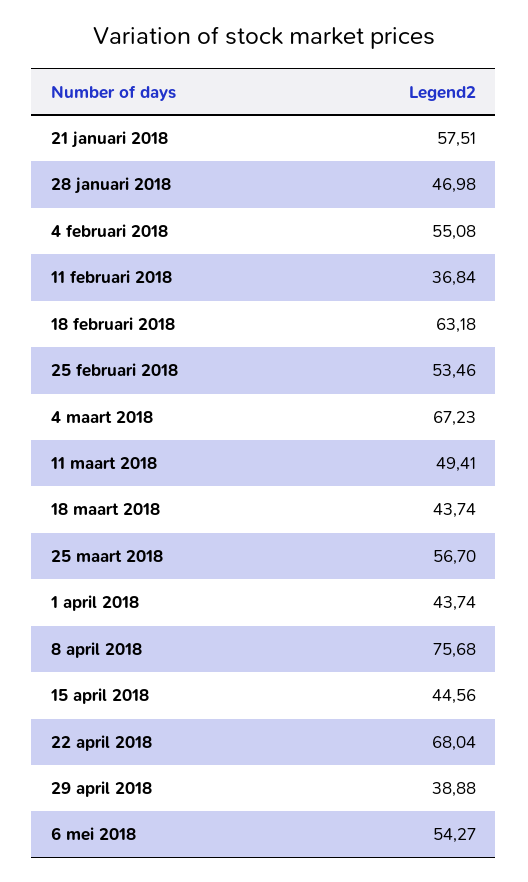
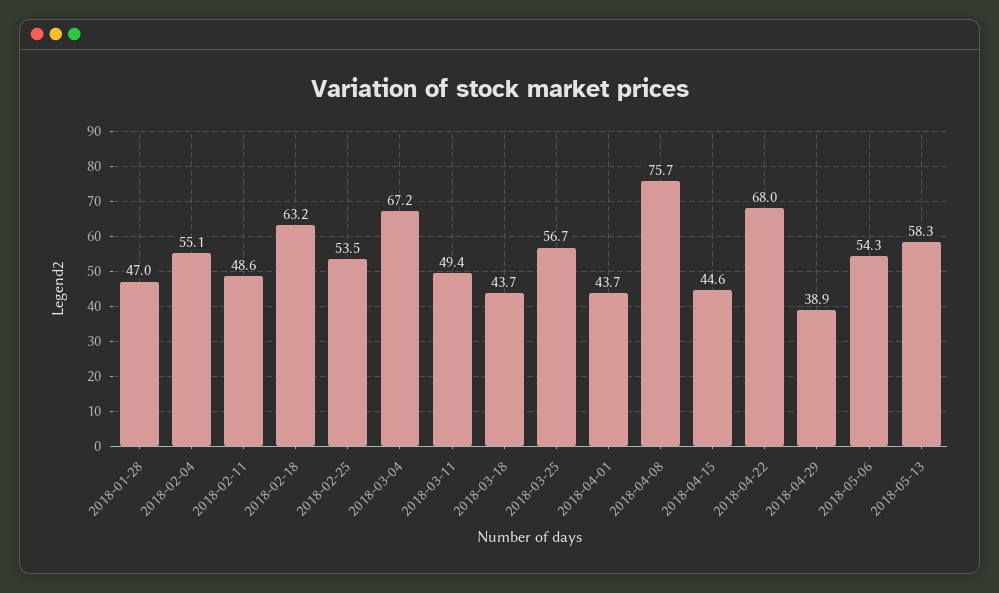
21 januari 2018: 57.51 -> none
11 februari 2018: 36.84 -> 48.6
2018-05-13: none -> 58.3

